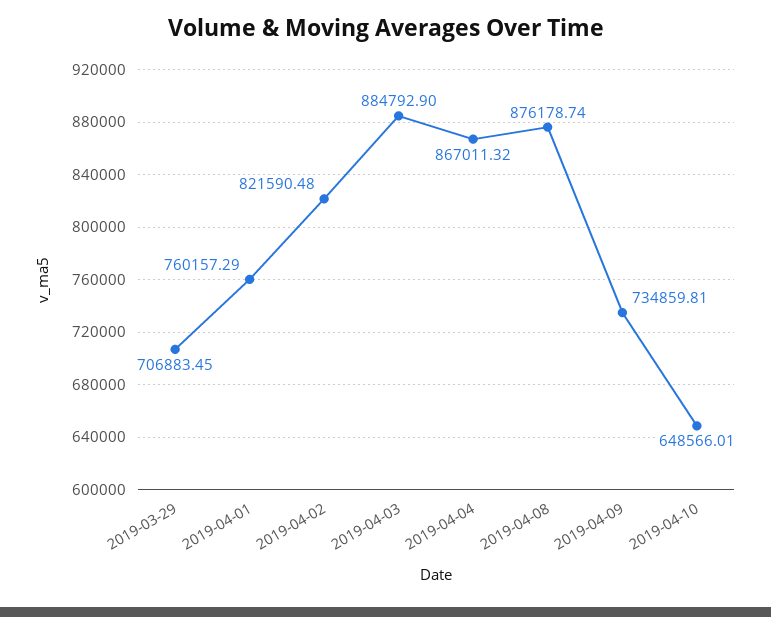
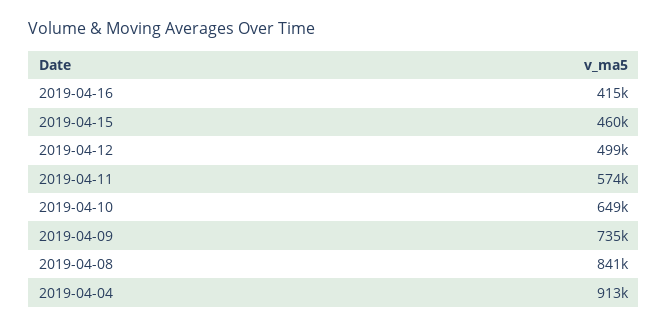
2019-03-29: 706883.45 -> none
2019-04-01: 760157.29 -> none
2019-04-02: 821590.48 -> none
2019-04-03: 884792.9 -> none
2019-04-04: 867011.32 -> 913000
2019-04-08: 876178.74 -> 841000
2019-04-16: none -> 415000
2019-04-15: none -> 460000
2019-04-12: none -> 499000
2019-04-11: none -> 574000

